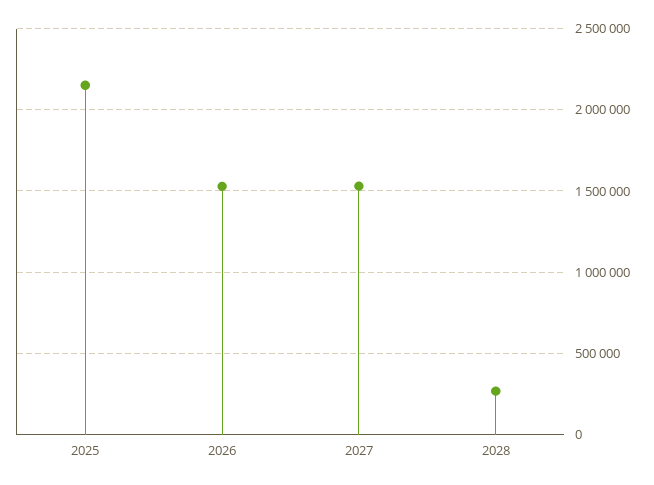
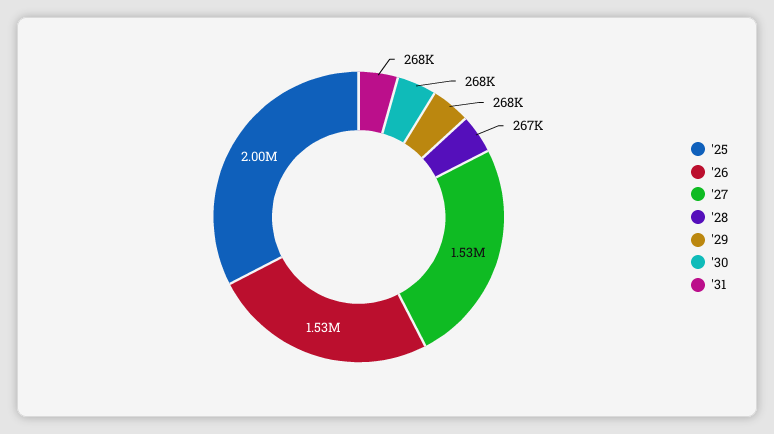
2025: 2150000 -> 2000000
'29: none -> 268000
'30: none -> 268000
'31: none -> 268000

